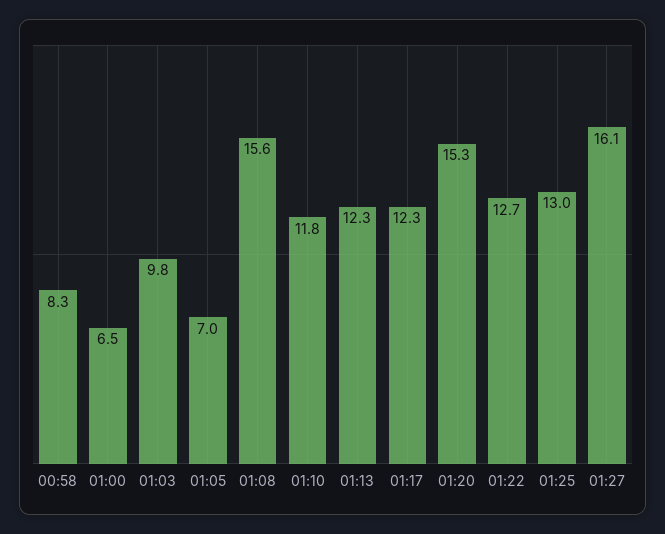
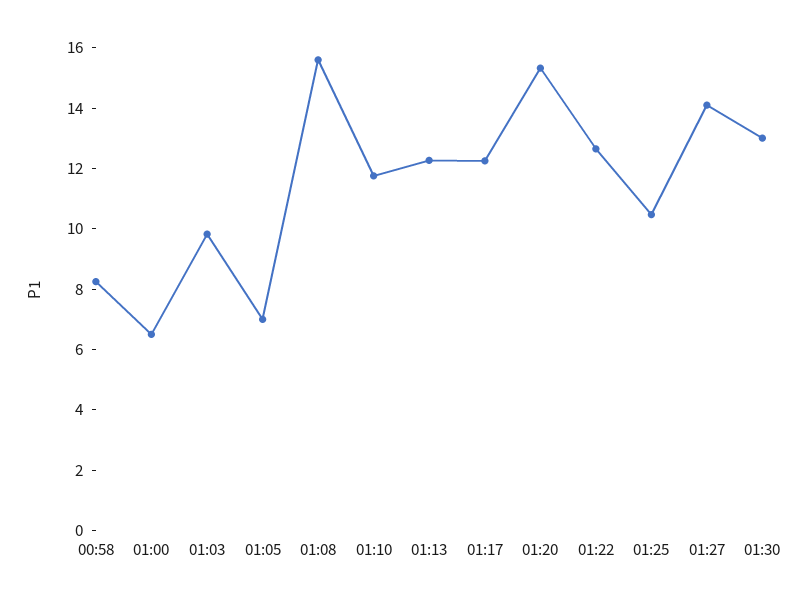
01:25: 13 -> 10.5
01:27: 16.1 -> 14
01:30: none -> 13

